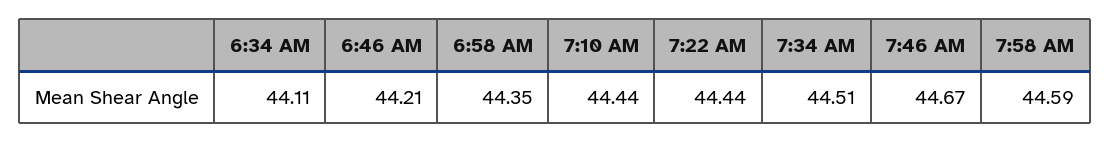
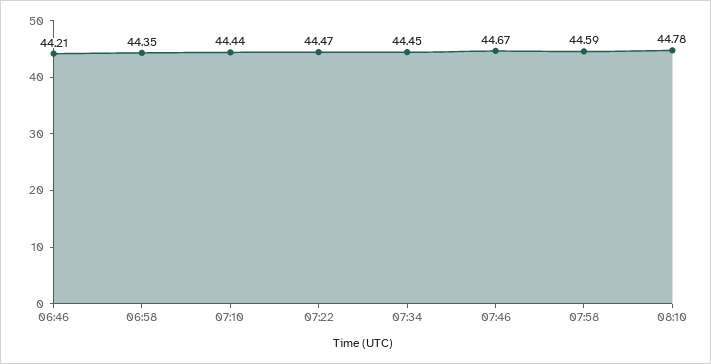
6:34 AM: 44.11 -> none
7:22 AM: 44.44 -> 44.47
7:34 AM: 44.51 -> 44.45
08:10: none -> 44.78

